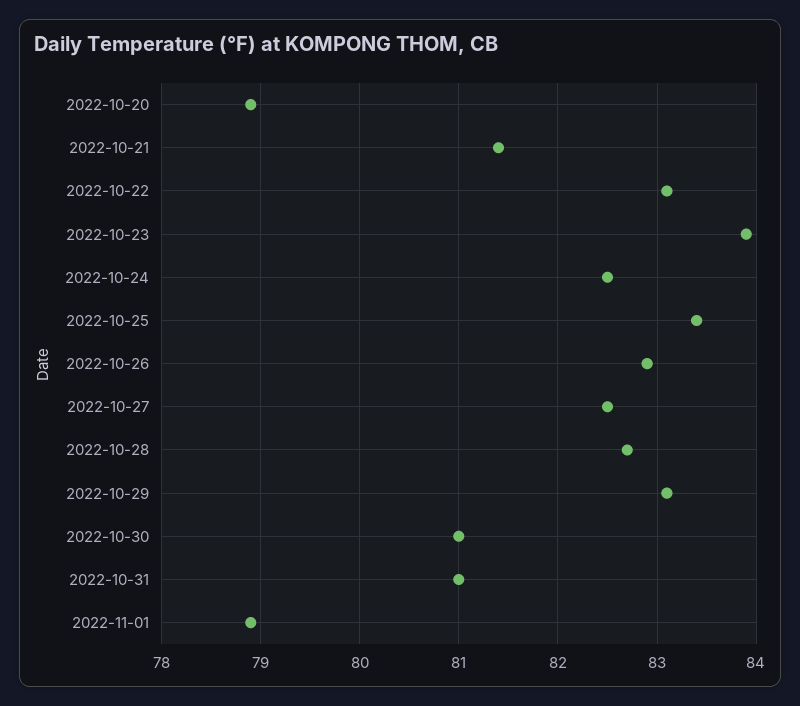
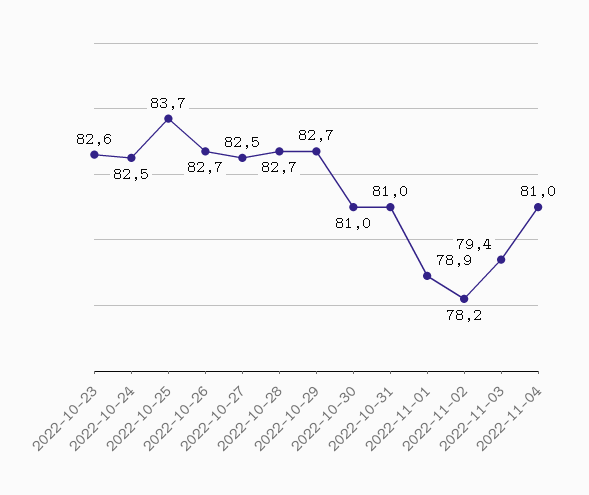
2022-10-20: 78.9 -> none
2022-10-21: 81.4 -> none
2022-10-22: 83.1 -> none
2022-10-23: 83.9 -> 82.6
2022-10-25: 83.4 -> 83.7
2022-10-26: 82.9 -> 82.7
2022-10-29: 83.1 -> 82.7
2022-11-02: none -> 78.2
2022-11-03: none -> 79.4
2022-11-04: none -> 81

